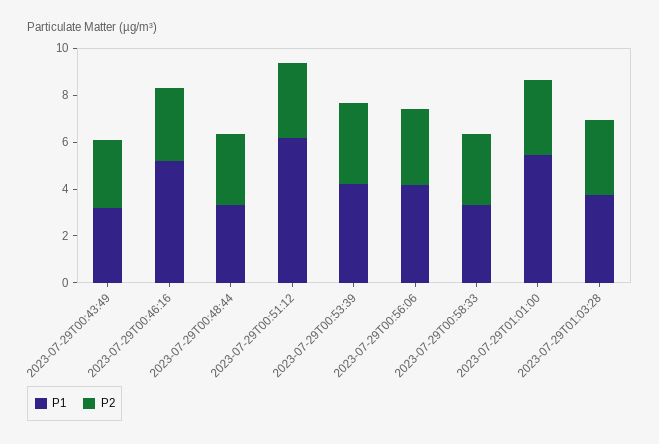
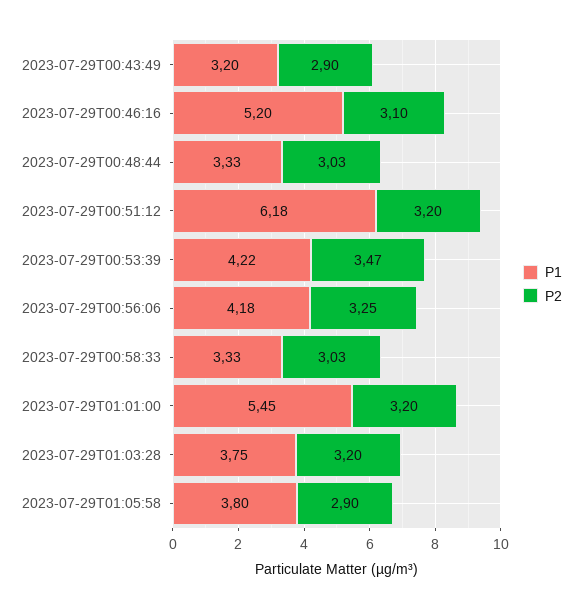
P1, 2023-07-29T01:05:58: none -> 3.8
P2, 2023-07-29T01:05:58: none -> 2.9

